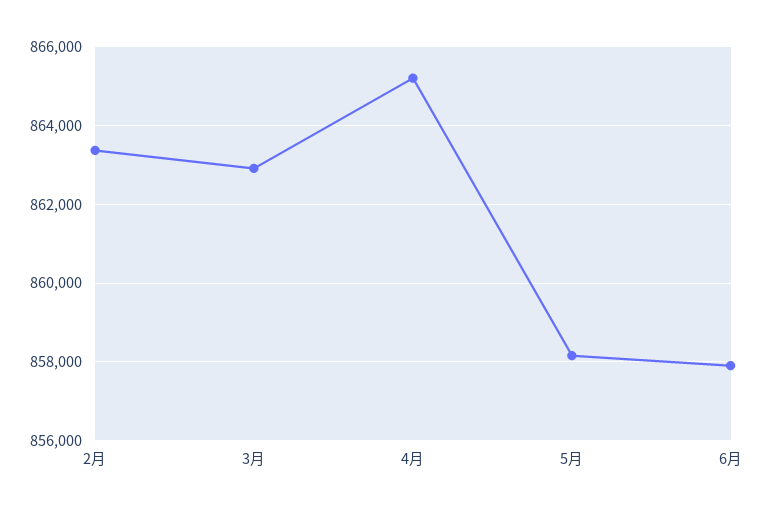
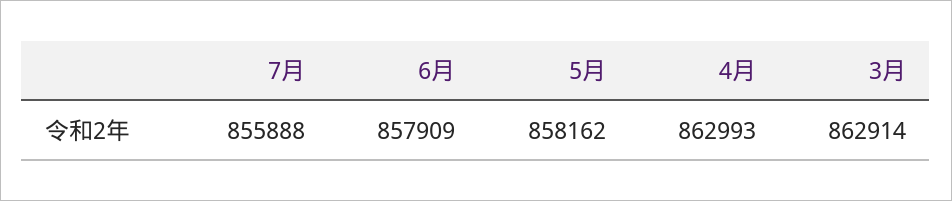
2月: 863400 -> none
4月: 865200 -> 862993
7月: none -> 855888

